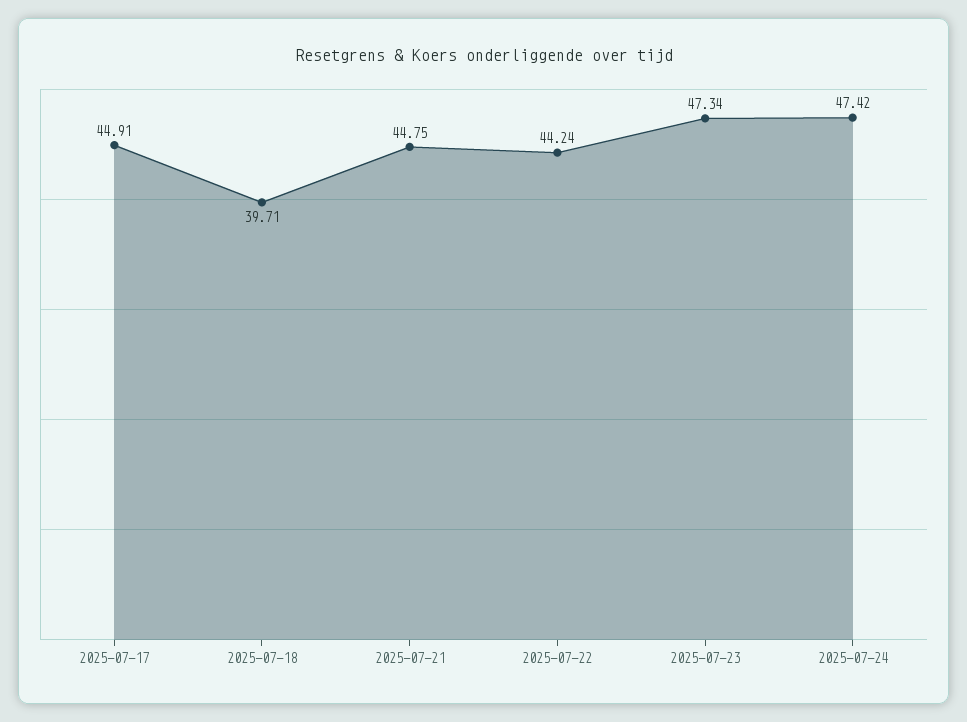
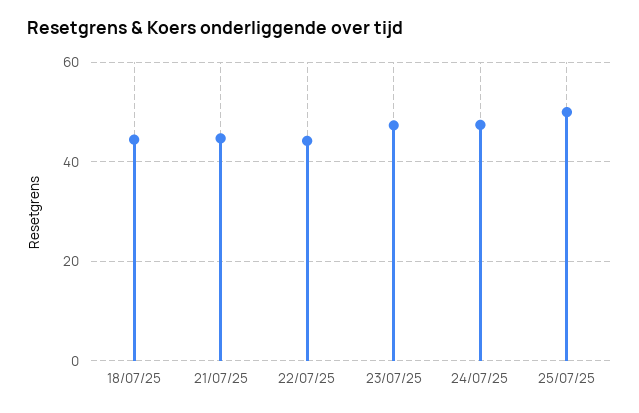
2025-07-17: 44.91 -> none
2025-07-18: 39.71 -> 44
25/07/25: none -> 50

